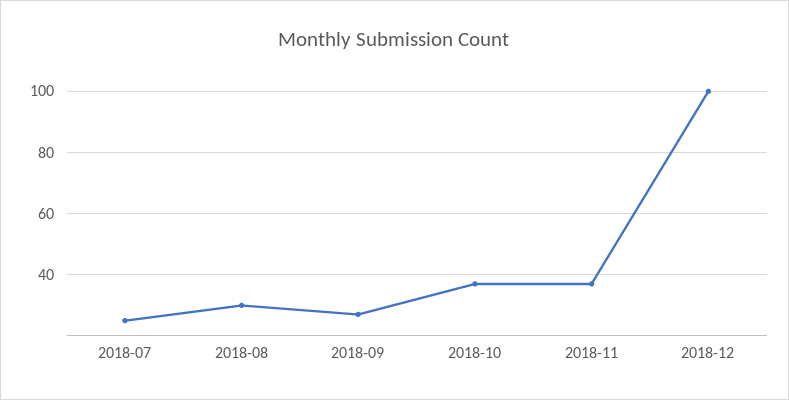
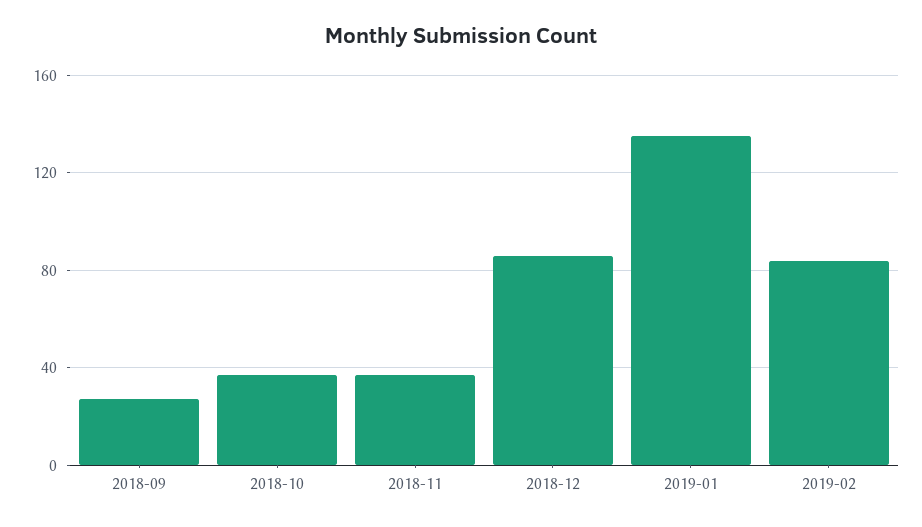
2018-07: 25 -> none
2018-08: 30 -> none
2018-12: 100 -> 85
2019-01: none -> 135
2019-02: none -> 85

